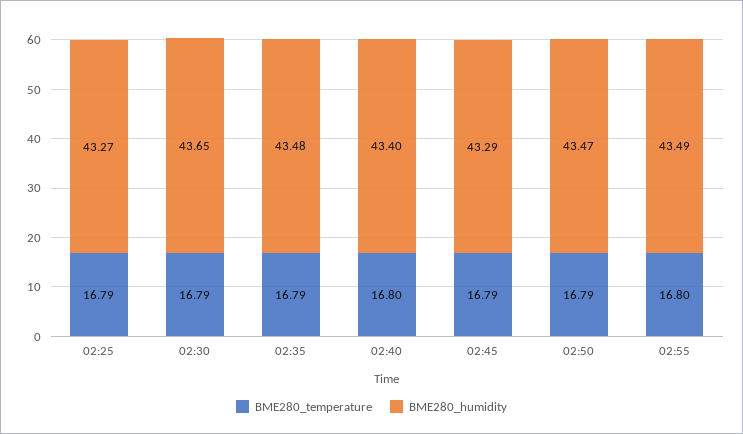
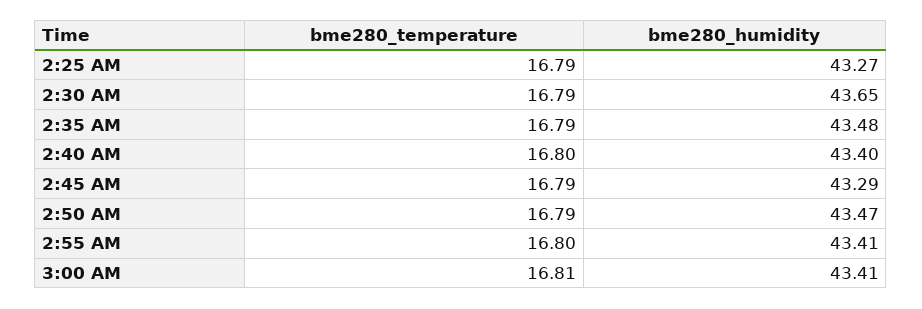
BME280_humidity, 02:55: 43.49 -> 43.41
BME280_temperature, 3:00 AM: none -> 16.81
BME280_humidity, 3:00 AM: none -> 43.41

